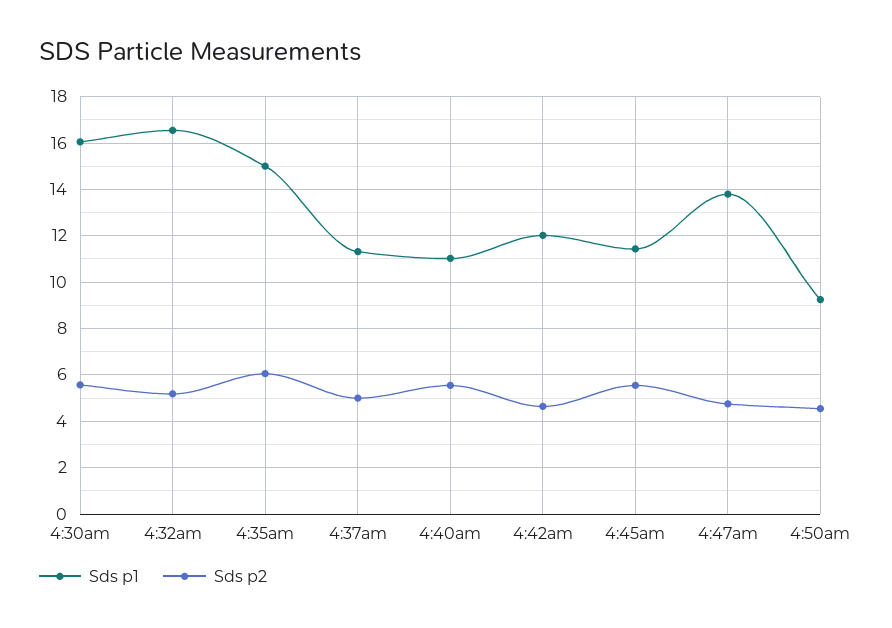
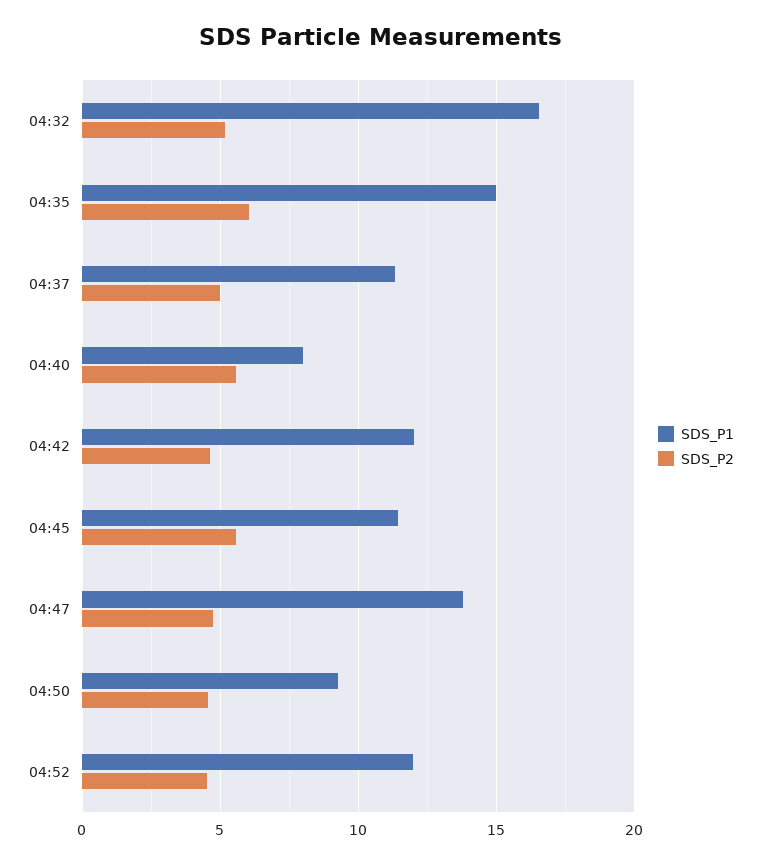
Sds p1, 4:30am: 16 -> none
Sds p2, 4:30am: 5.5 -> none
Sds p1, 4:40am: 11 -> 8
Sds p1, 04:52: none -> 12
Sds p2, 04:52: none -> 4.5

